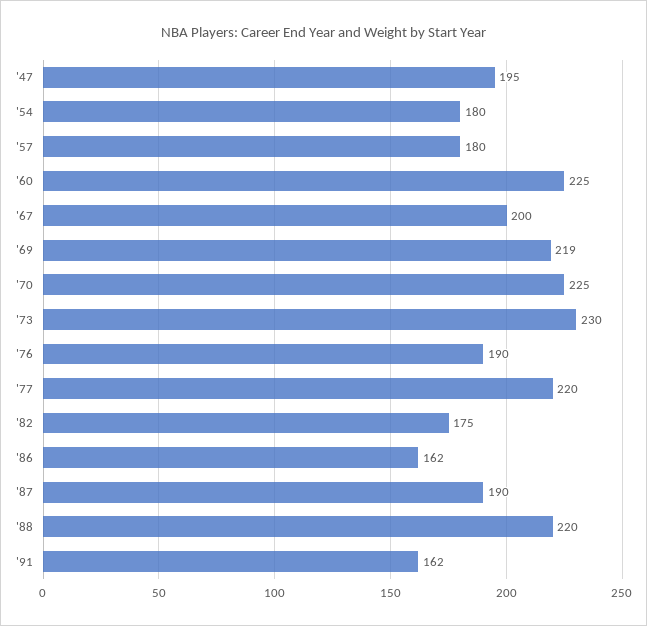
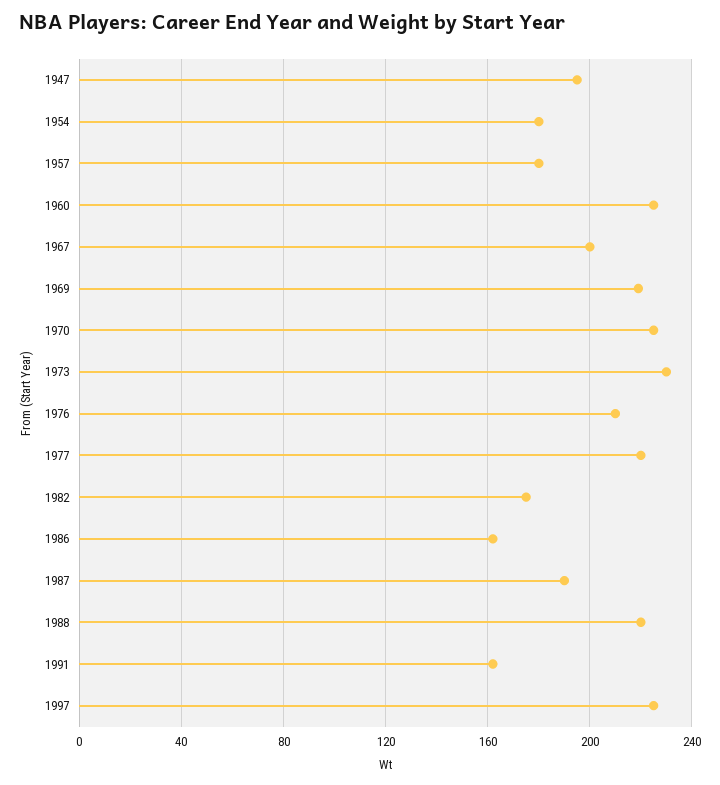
'76: 190 -> 210
1997: none -> 225

